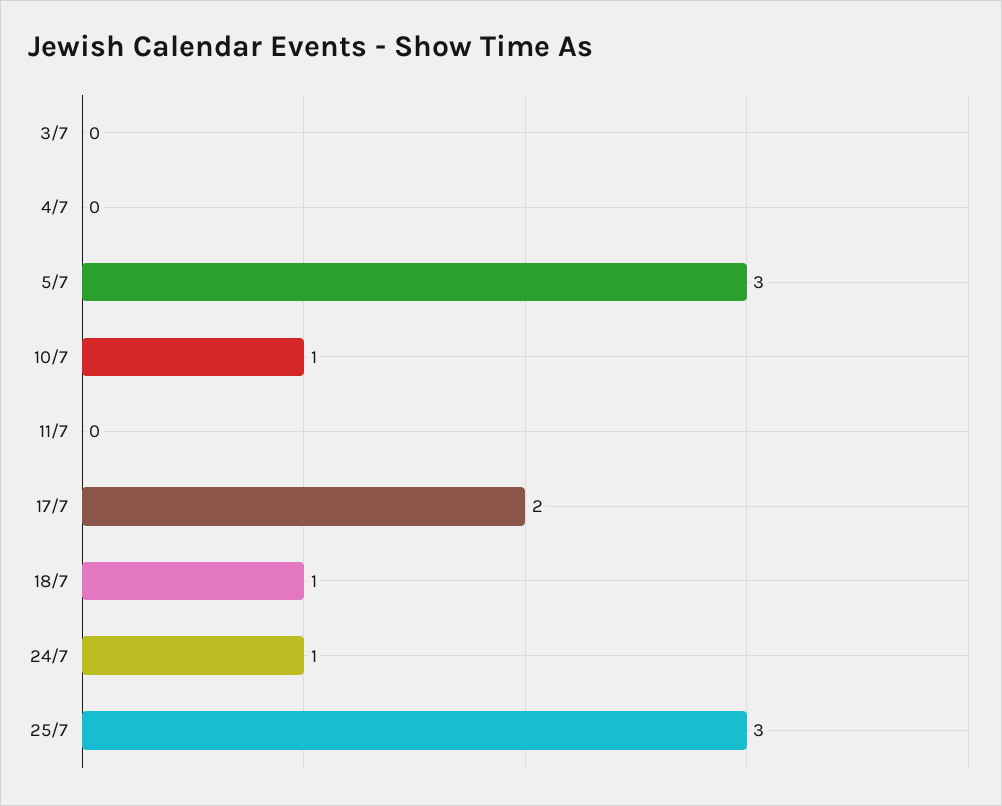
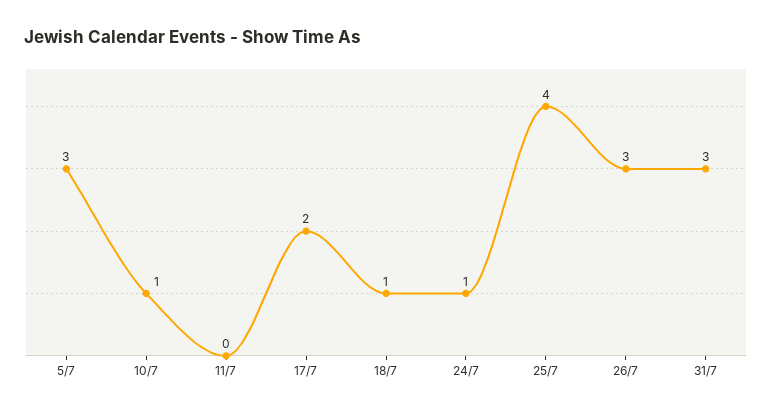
3/7: 0 -> none
4/7: 0 -> none
25/7: 3 -> 4
26/7: none -> 3
31/7: none -> 3

